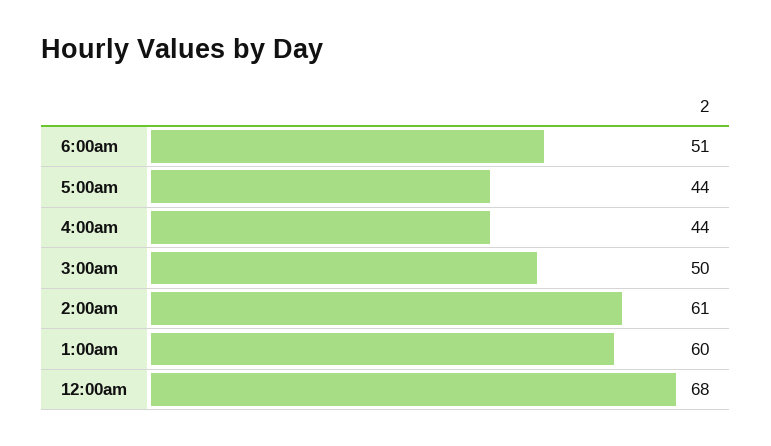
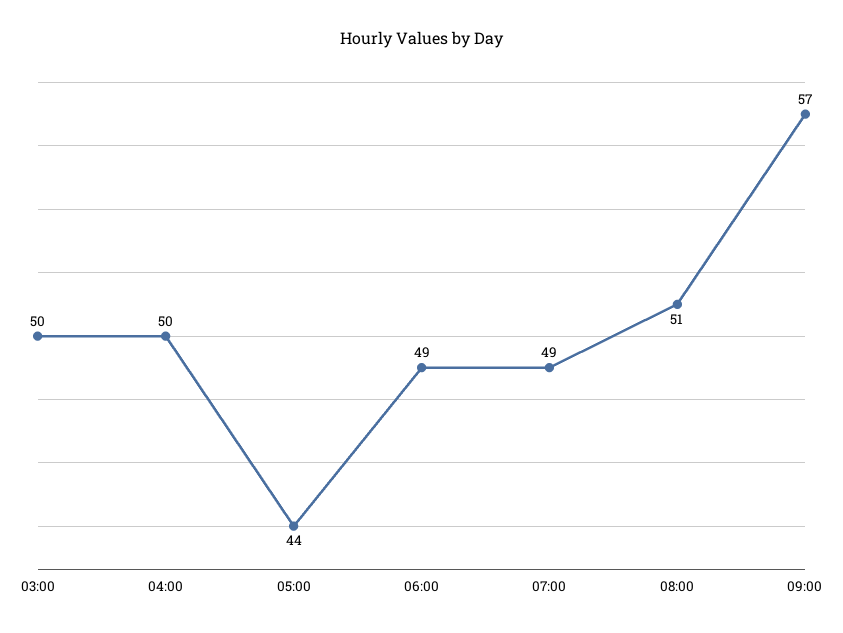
6:00am: 51 -> 49
4:00am: 44 -> 50
2:00am: 61 -> none
1:00am: 60 -> none
12:00am: 68 -> none
07:00: none -> 49
08:00: none -> 51
09:00: none -> 57

